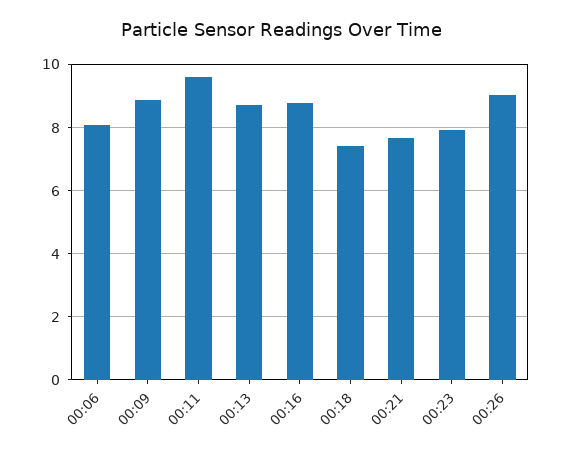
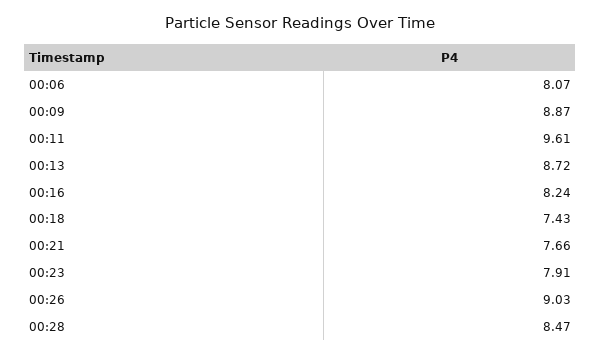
00:16: 8.8 -> 8.24
00:28: none -> 8.47

